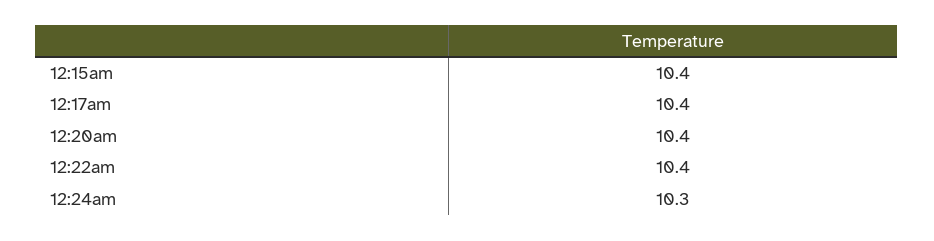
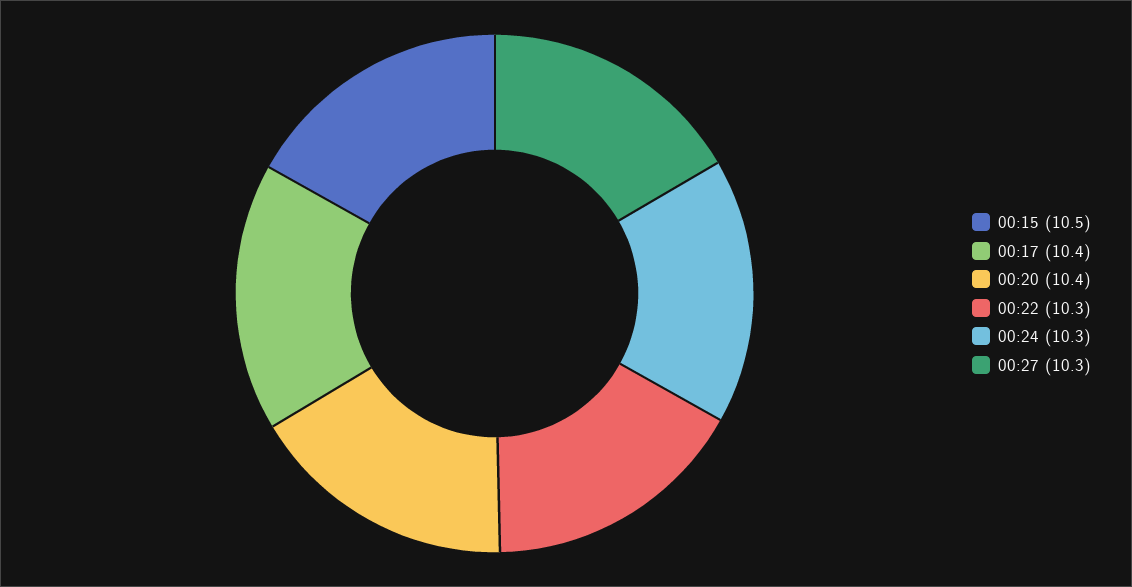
12:15am: 10.4 -> 10.5
12:22am: 10.4 -> 10.3
00:27: none -> 10.3

